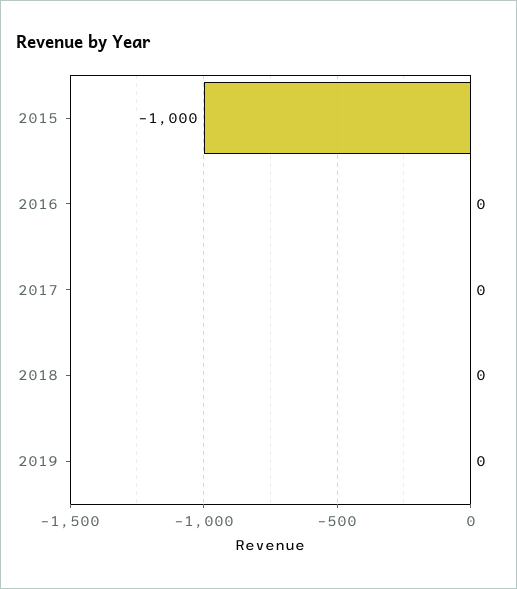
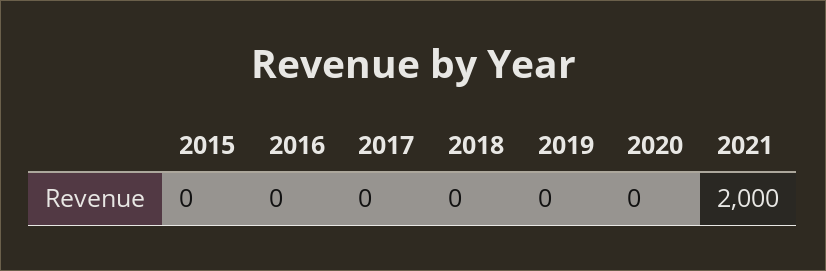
2015: -1000 -> 0
2020: none -> 0
2021: none -> 2000

